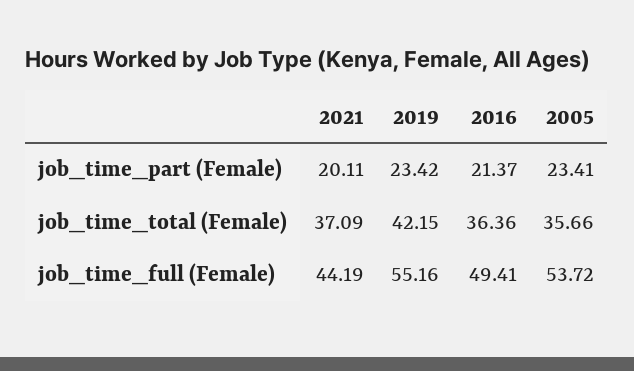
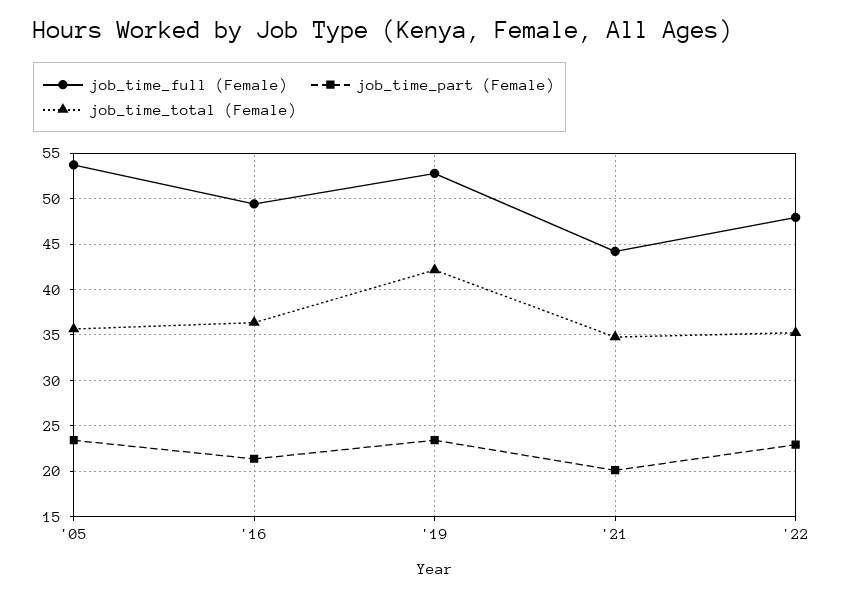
job_time_total (Female), 2021: 37.09 -> 35
job_time_full (Female), 2019: 55.16 -> 53
job_time_full (Female), '22: none -> 48
job_time_part (Female), '22: none -> 23
job_time_total (Female), '22: none -> 35

